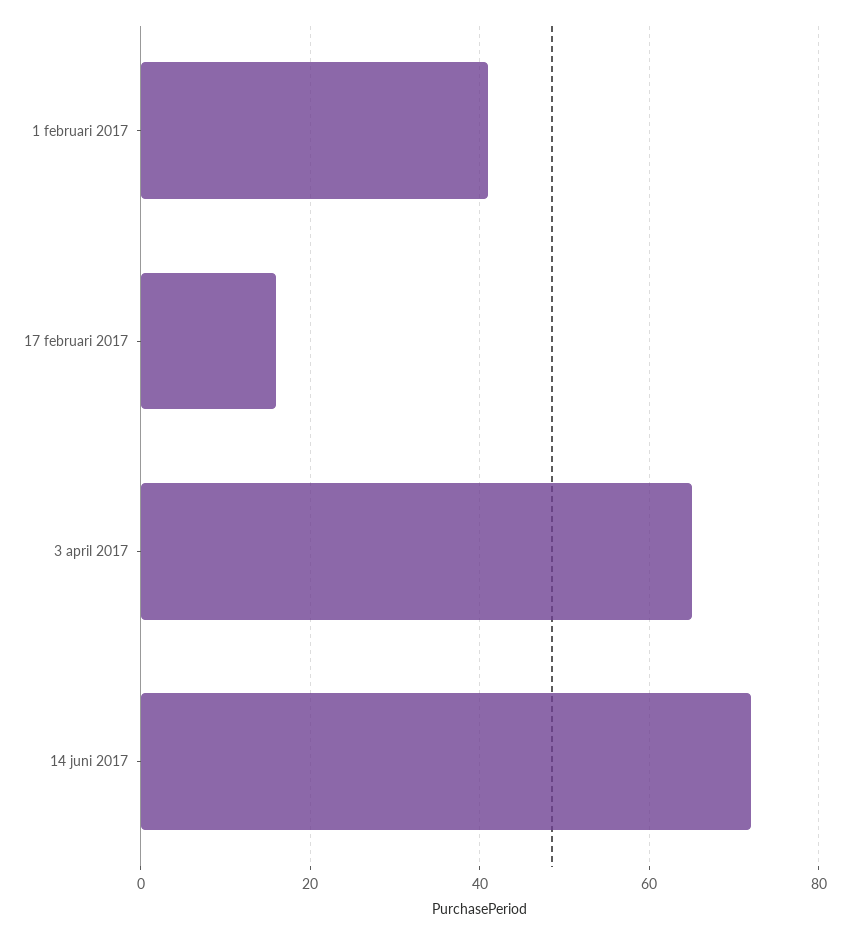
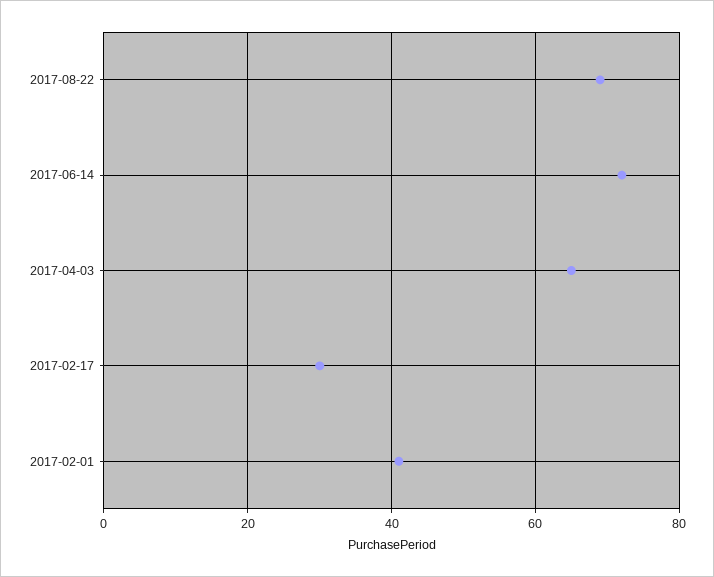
17 februari 2017: 15 -> 30
2017-08-22: none -> 70

